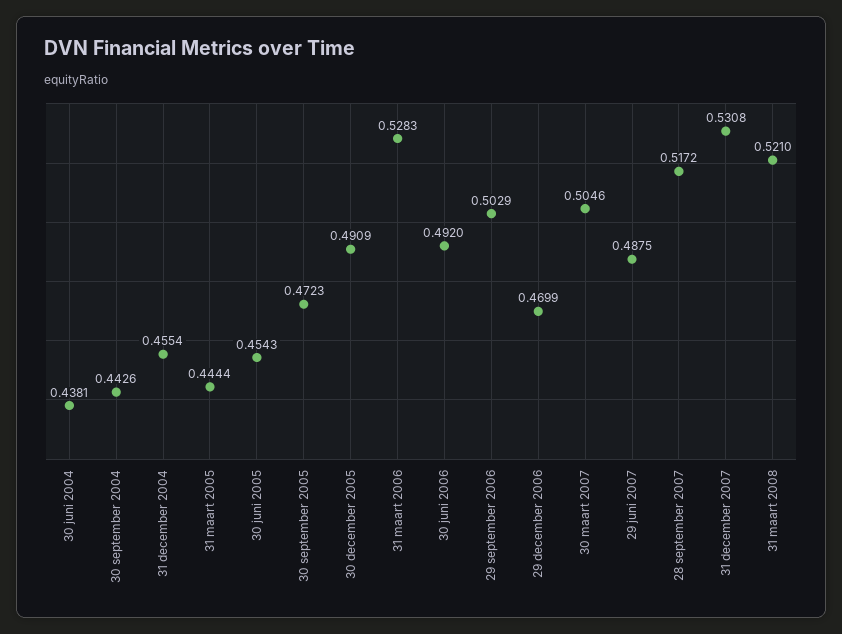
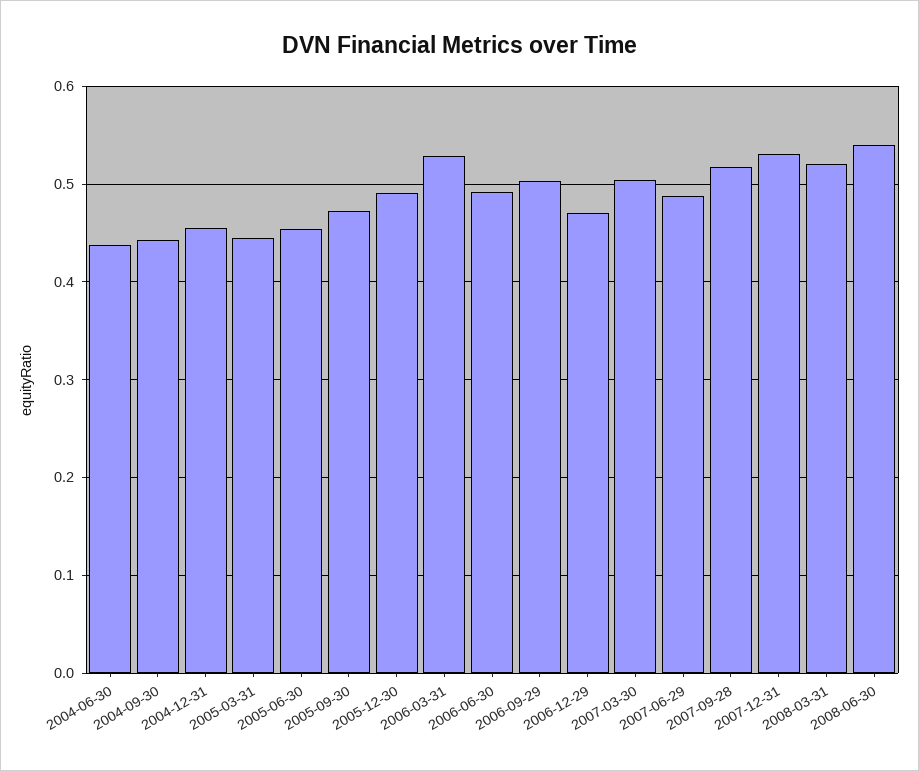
2008-06-30: none -> 0.54

